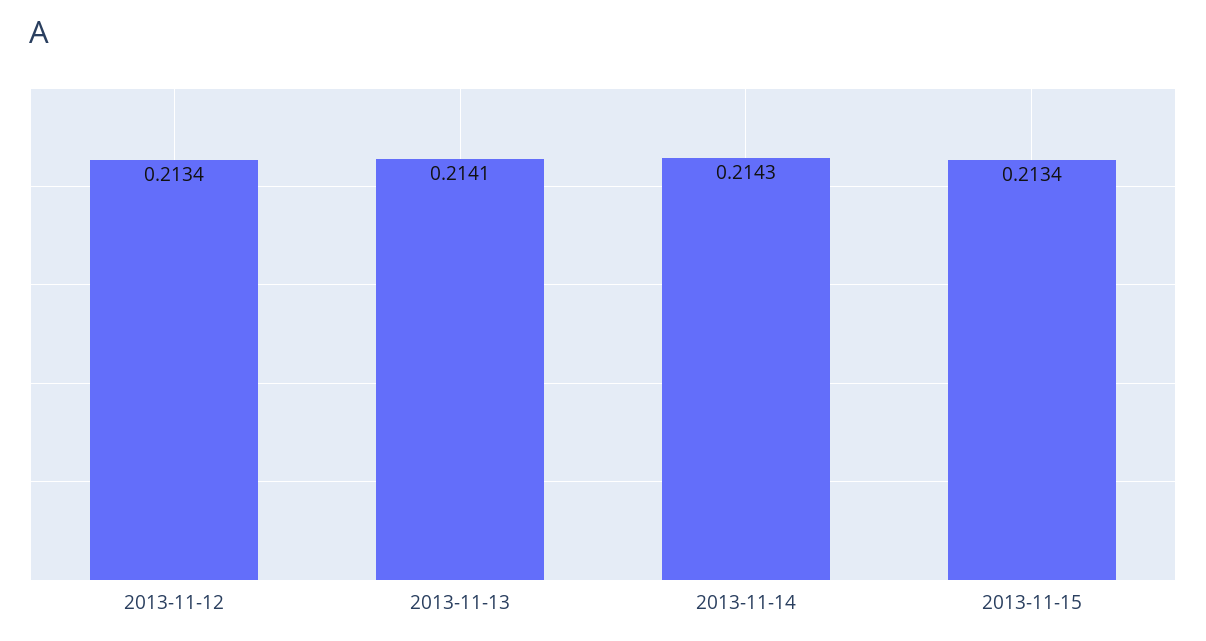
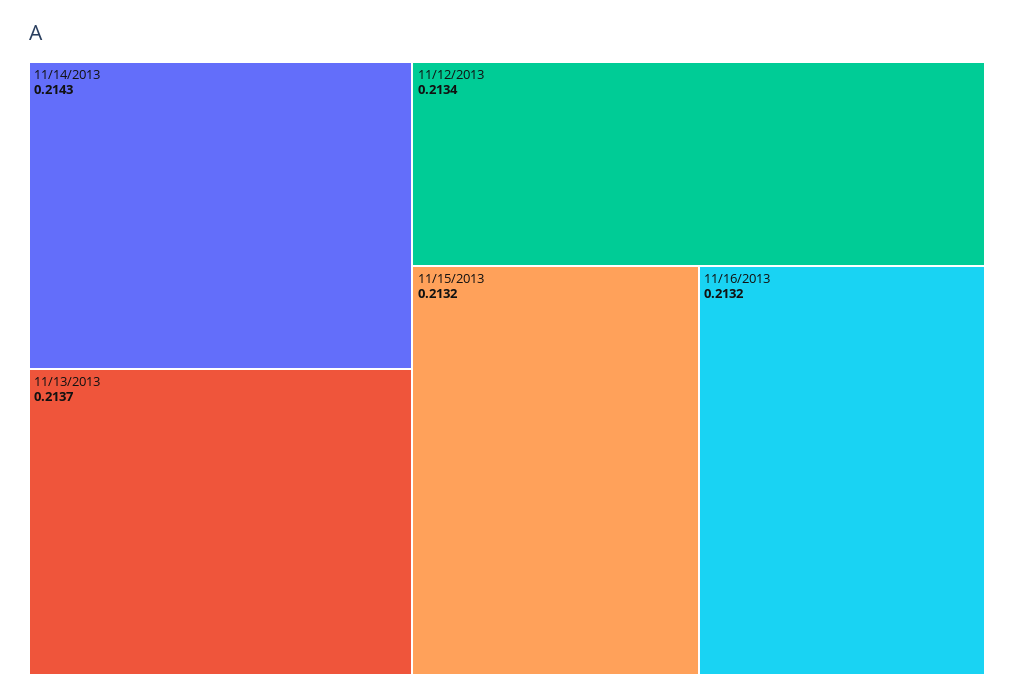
2013-11-13: 0.2141 -> 0.2137
2013-11-15: 0.2134 -> 0.2132
11/16/2013: none -> 0.2132

